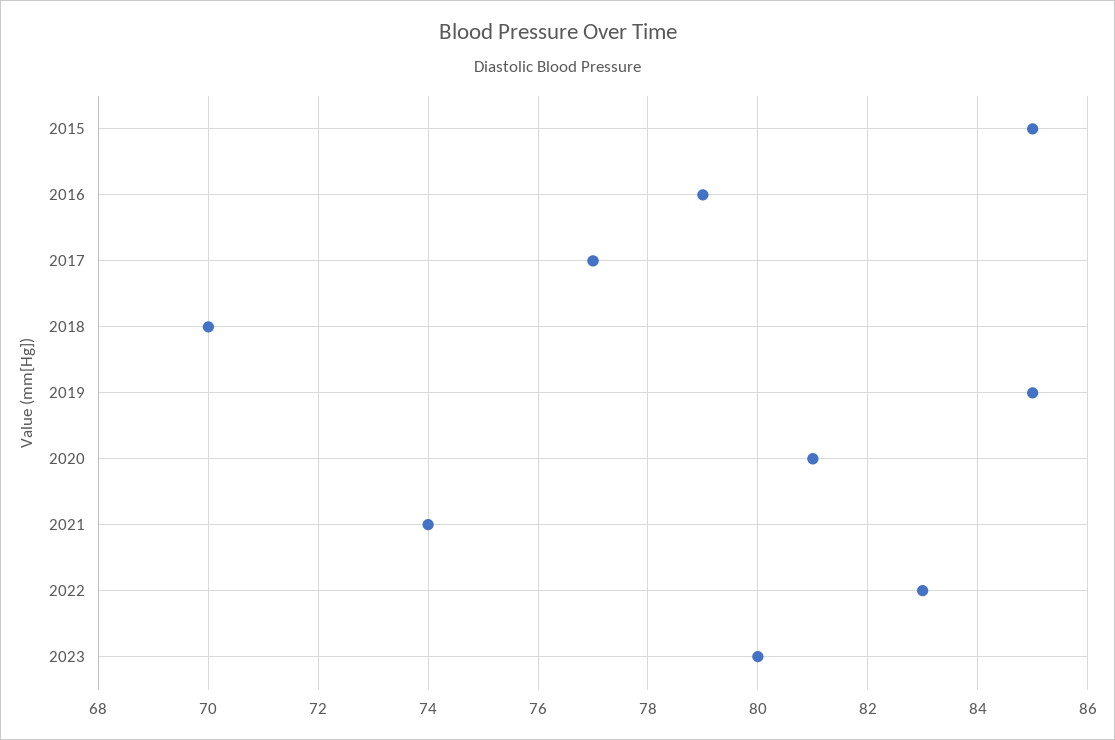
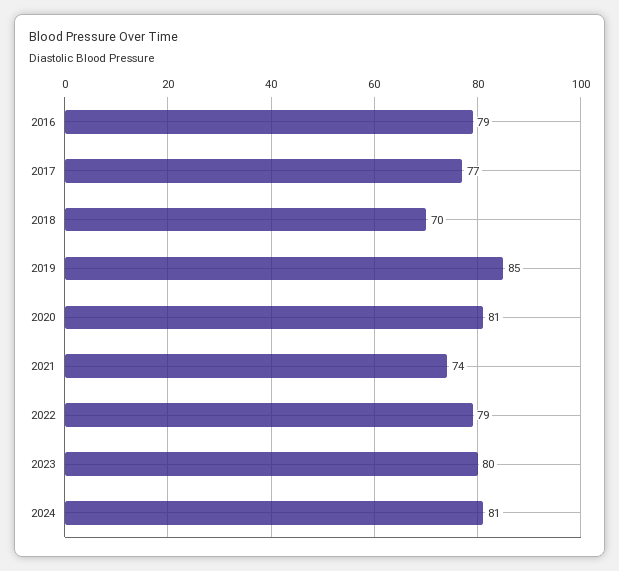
2015: 85 -> none
2022: 83 -> 79
2024: none -> 81

